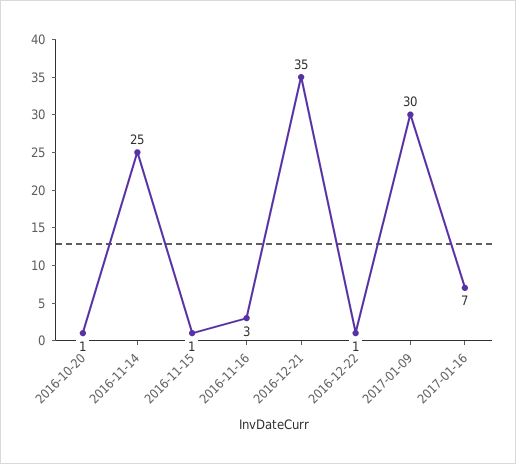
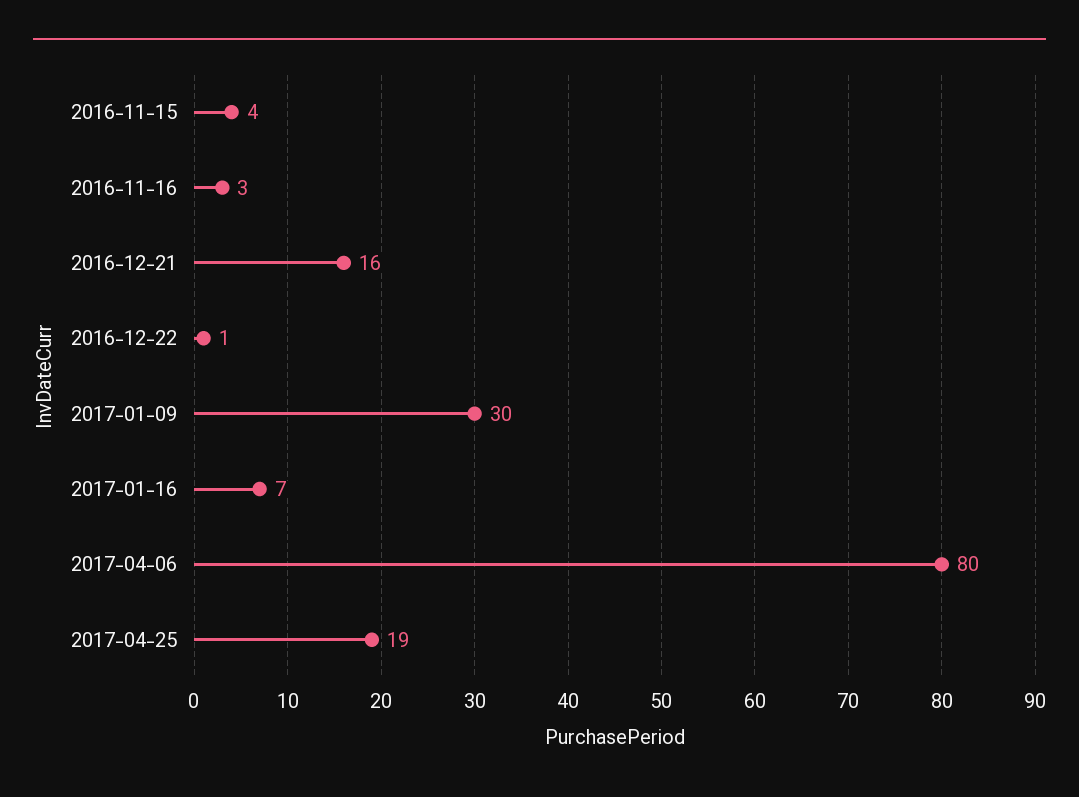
2016-10-20: 1 -> none
2016-11-14: 25 -> none
2016-11-15: 1 -> 4
2016-12-21: 35 -> 16
2017-04-06: none -> 80
2017-04-25: none -> 19

